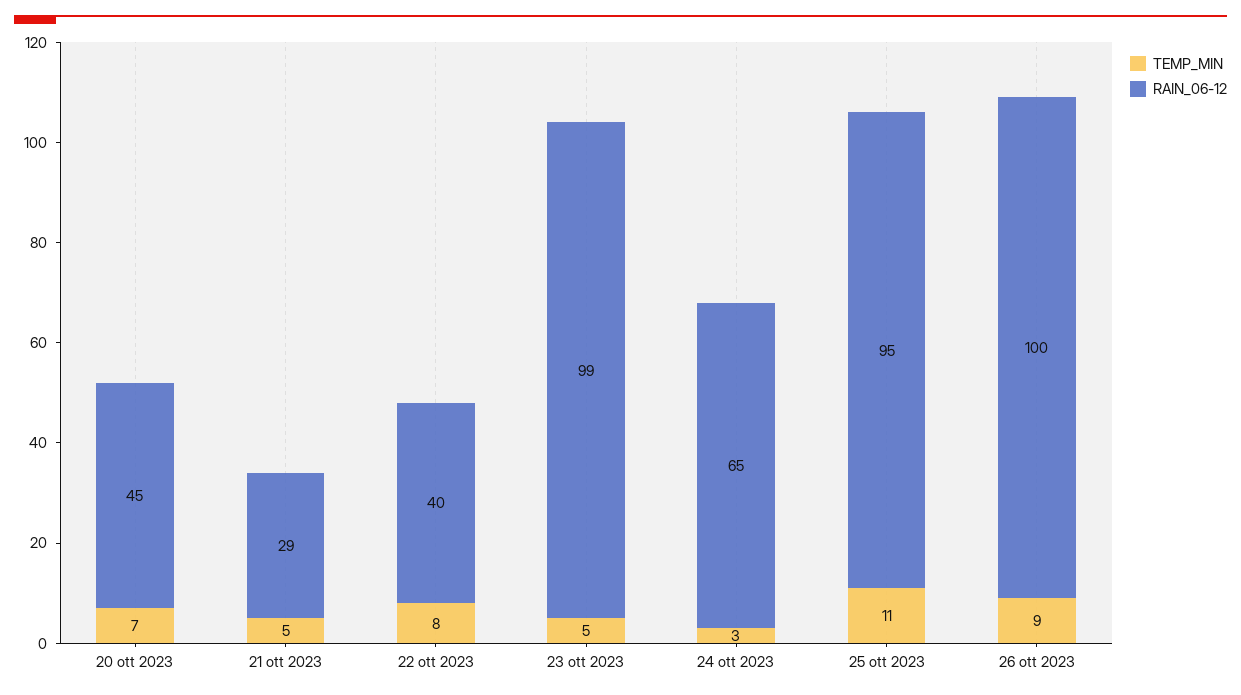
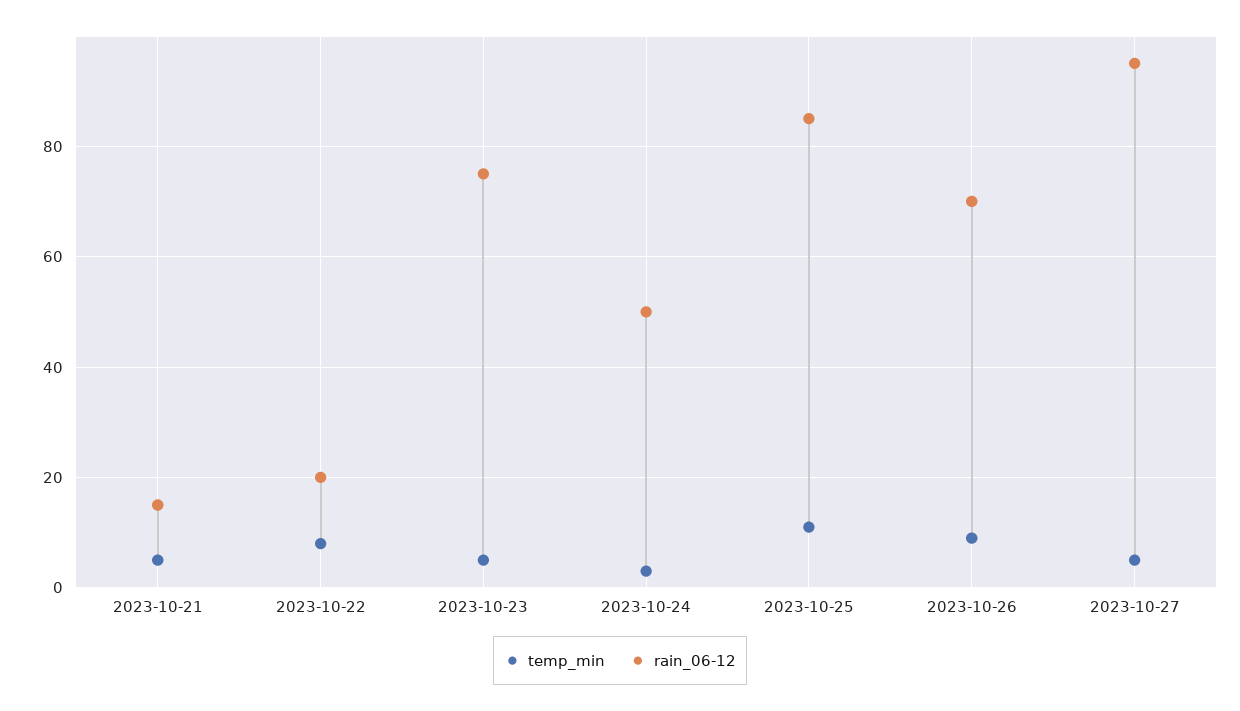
TEMP_MIN, 20 ott 2023: 7 -> none
RAIN_06-12, 20 ott 2023: 45 -> none
RAIN_06-12, 21 ott 2023: 29 -> 15
RAIN_06-12, 22 ott 2023: 40 -> 20
RAIN_06-12, 23 ott 2023: 99 -> 75
RAIN_06-12, 24 ott 2023: 65 -> 50
RAIN_06-12, 25 ott 2023: 95 -> 85
RAIN_06-12, 26 ott 2023: 100 -> 70
TEMP_MIN, 2023-10-27: none -> 5
RAIN_06-12, 2023-10-27: none -> 95

